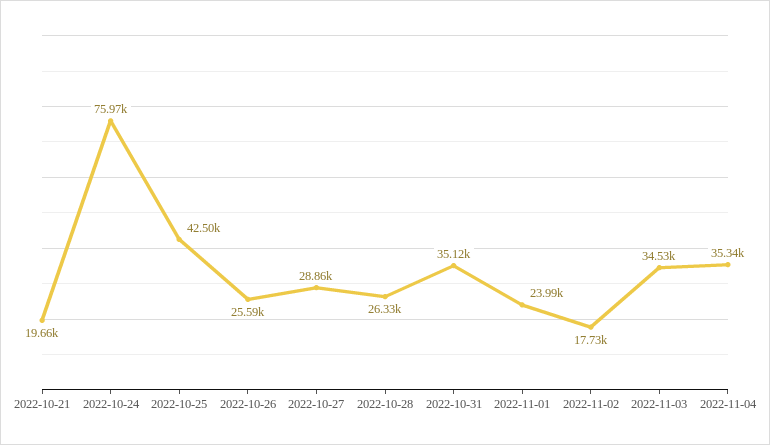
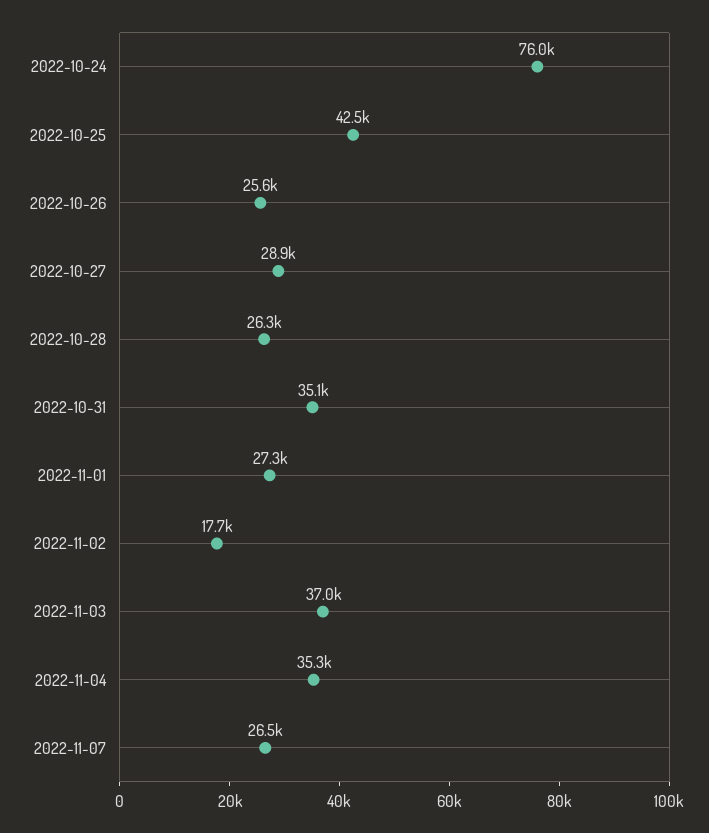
2022-10-21: 19660 -> none
2022-11-01: 23990 -> 27300
2022-11-03: 34530 -> 37000
2022-11-07: none -> 26500

